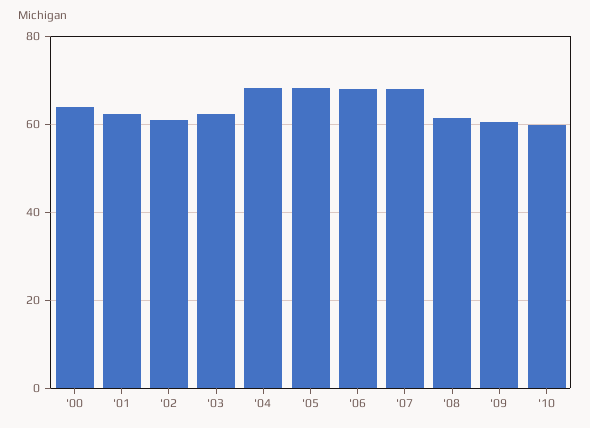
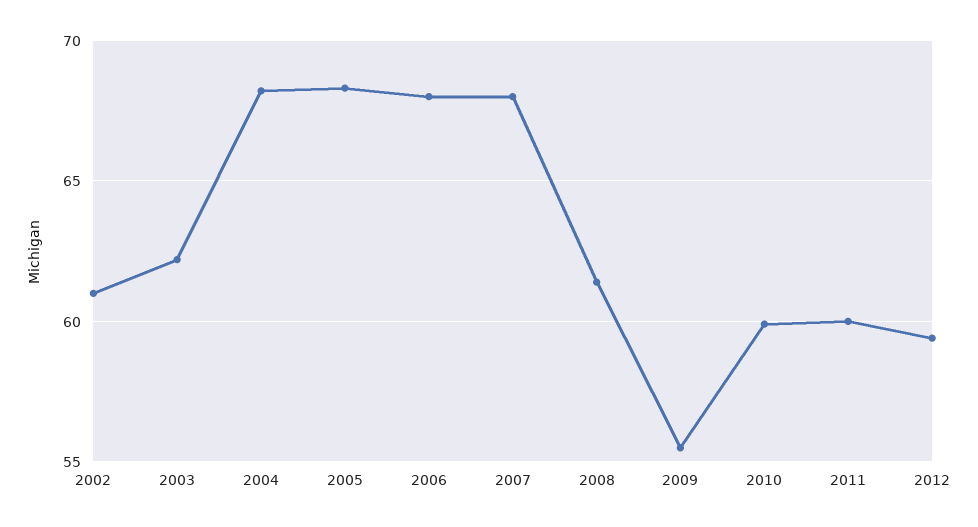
'00: 64 -> none
'01: 62 -> none
'09: 60 -> 55.5
2011: none -> 60
2012: none -> 59.5

